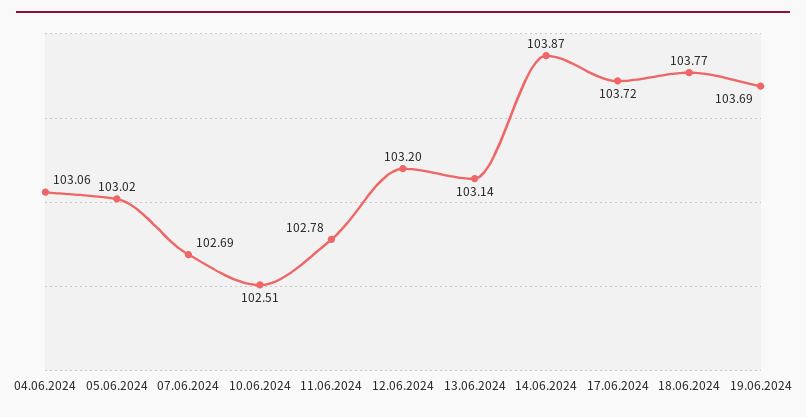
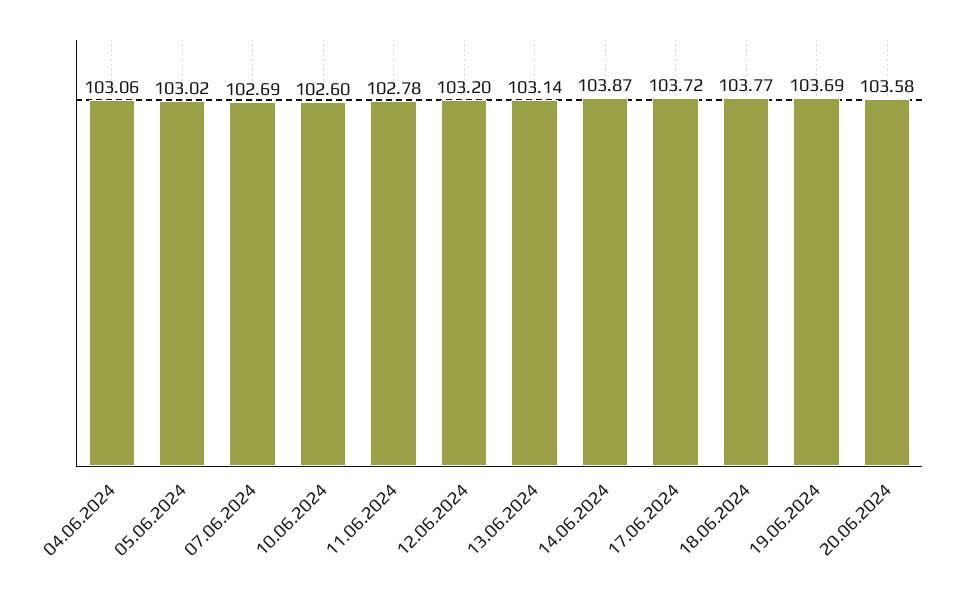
10.06.2024: 102.51 -> 102.6
20.06.2024: none -> 103.58

